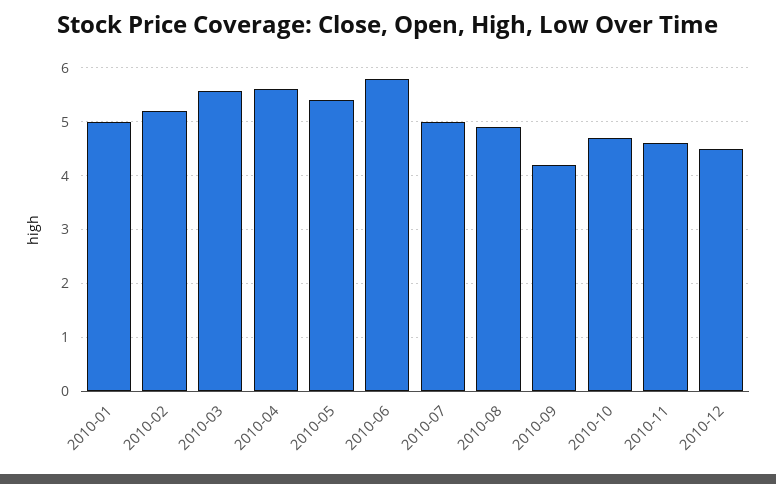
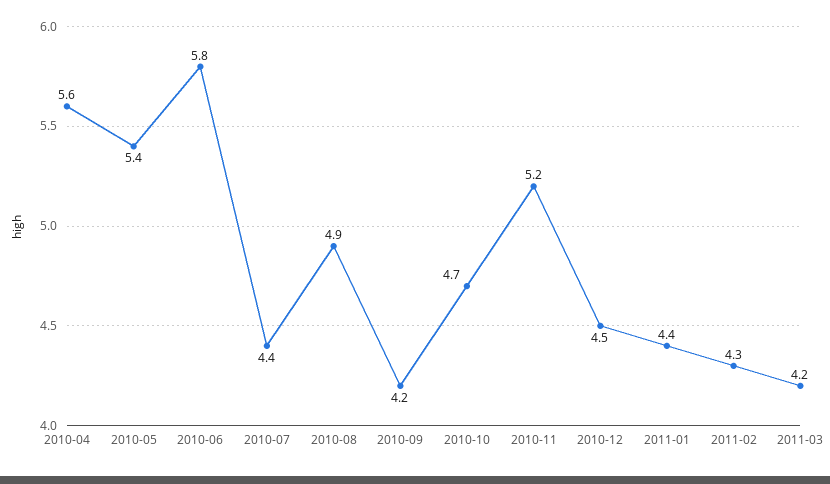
2010-01: 5 -> none
2010-02: 5.2 -> none
2010-03: 5.6 -> none
2010-07: 5 -> 4.4
2010-11: 4.6 -> 5.2
2011-01: none -> 4.4
2011-02: none -> 4.3
2011-03: none -> 4.2

